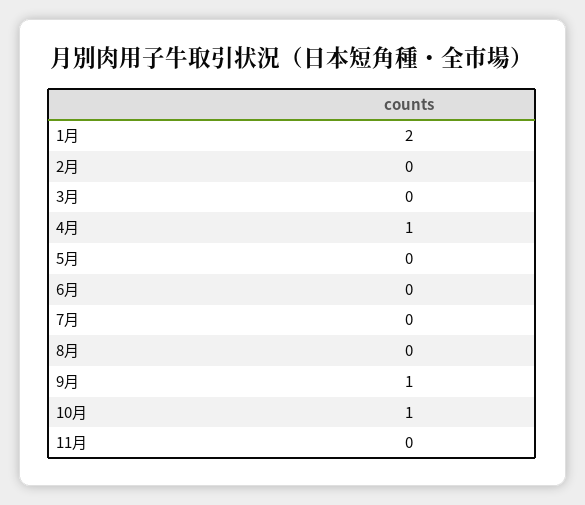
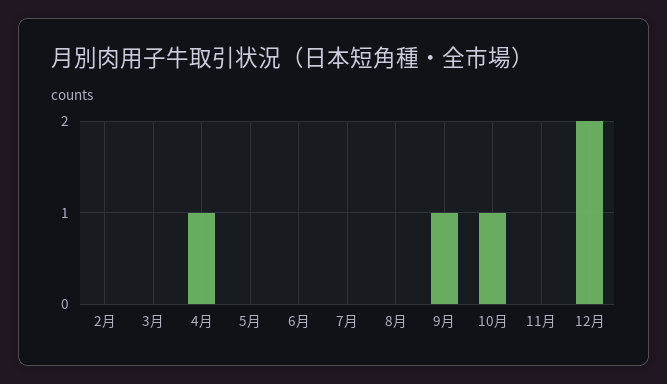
1月: 2 -> none
12月: none -> 2

